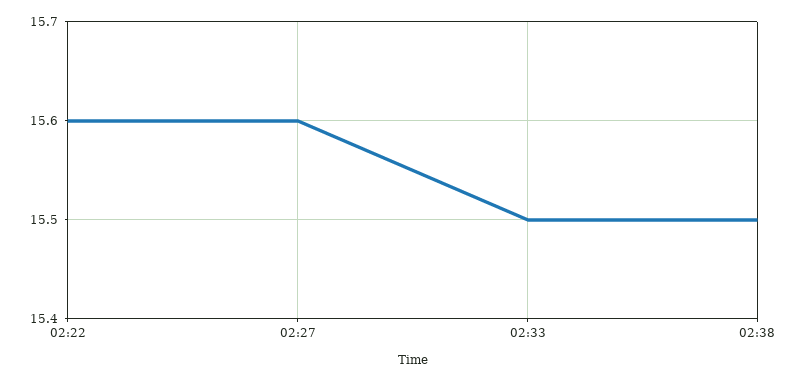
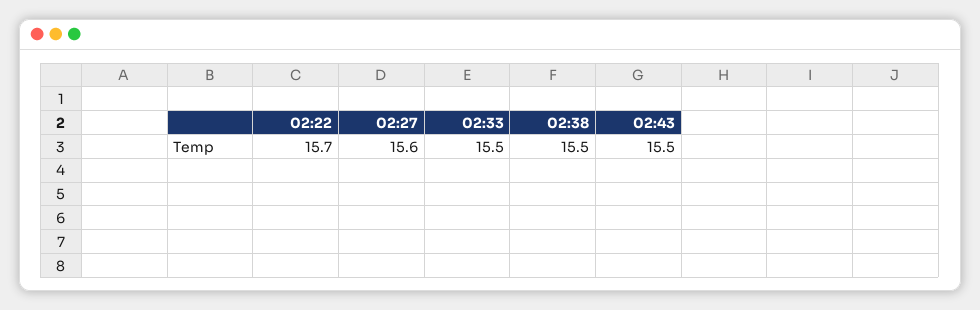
02:22: 15.6 -> 15.7
02:43: none -> 15.5

